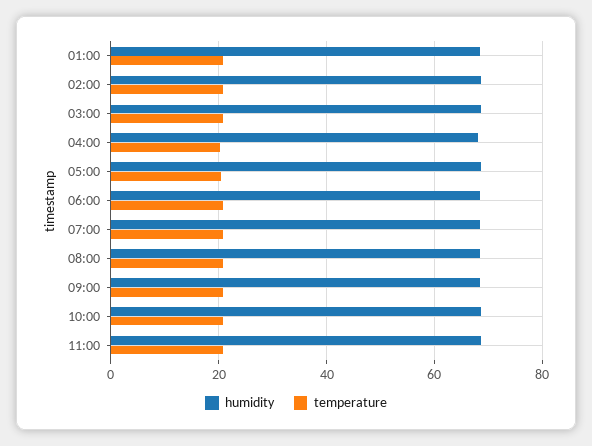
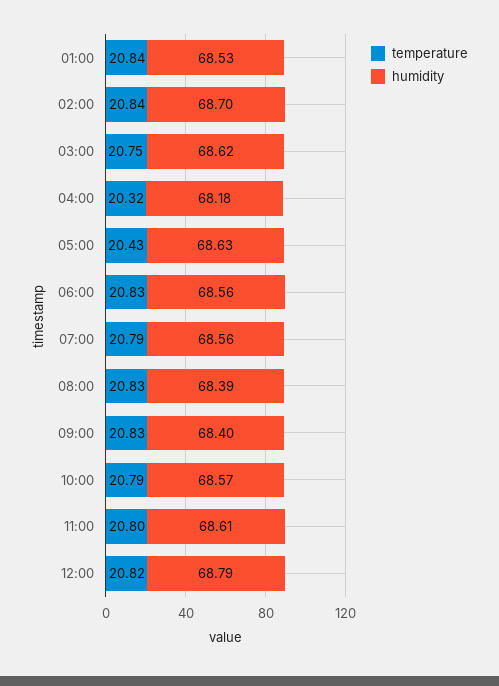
temperature, 12:00: none -> 20.82
humidity, 12:00: none -> 68.79

